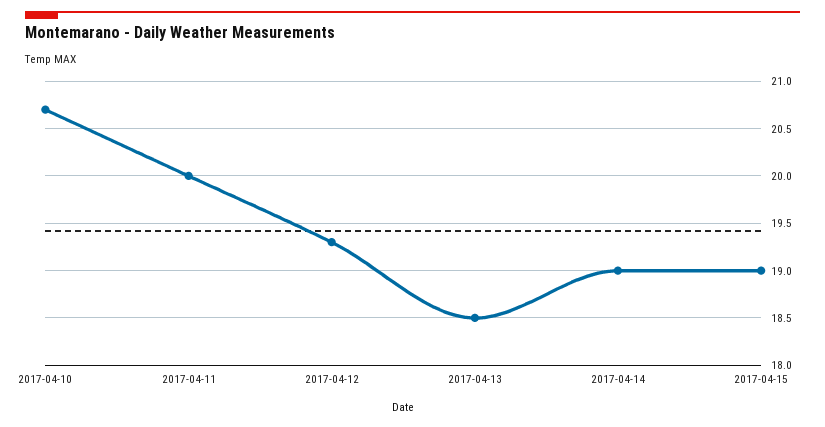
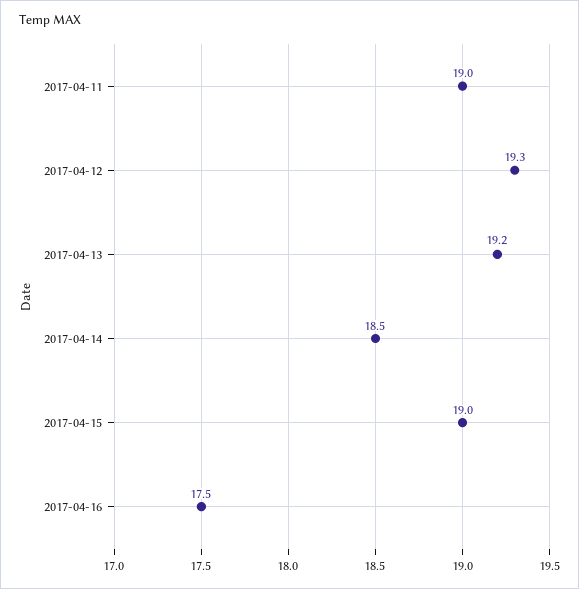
2017-04-10: 20.7 -> none
2017-04-11: 20 -> 19
2017-04-13: 18.5 -> 19.2
2017-04-14: 19 -> 18.5
2017-04-16: none -> 17.5

